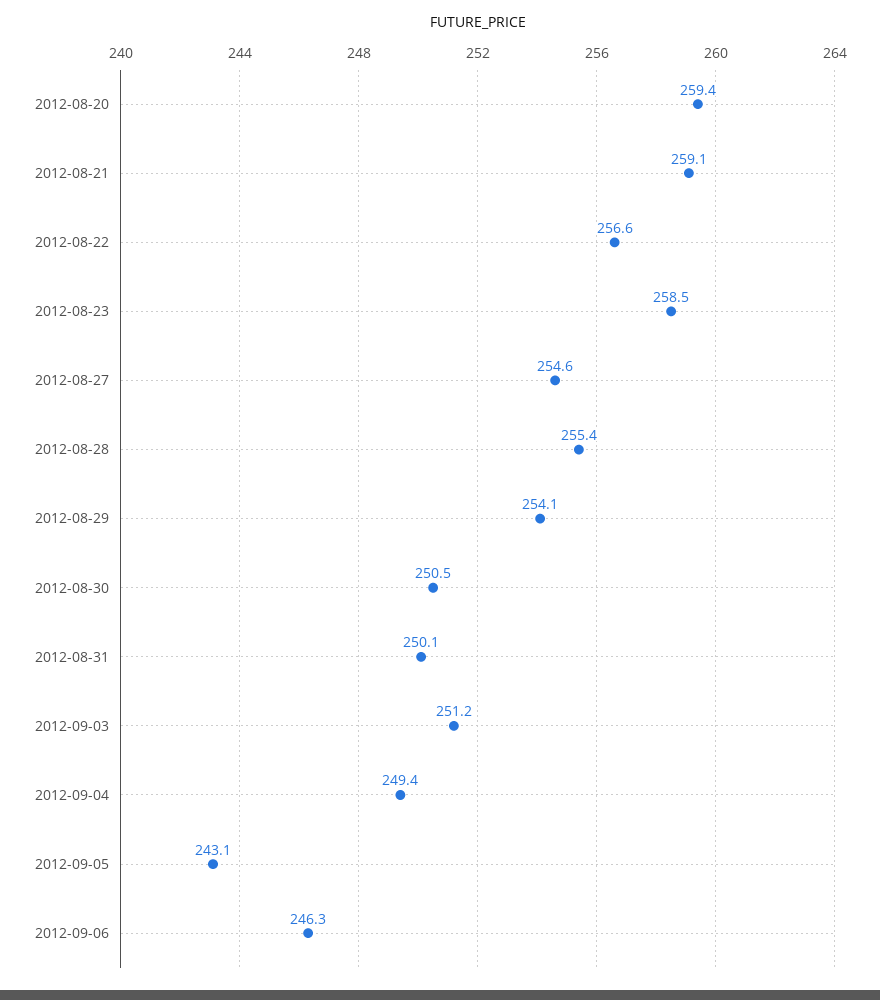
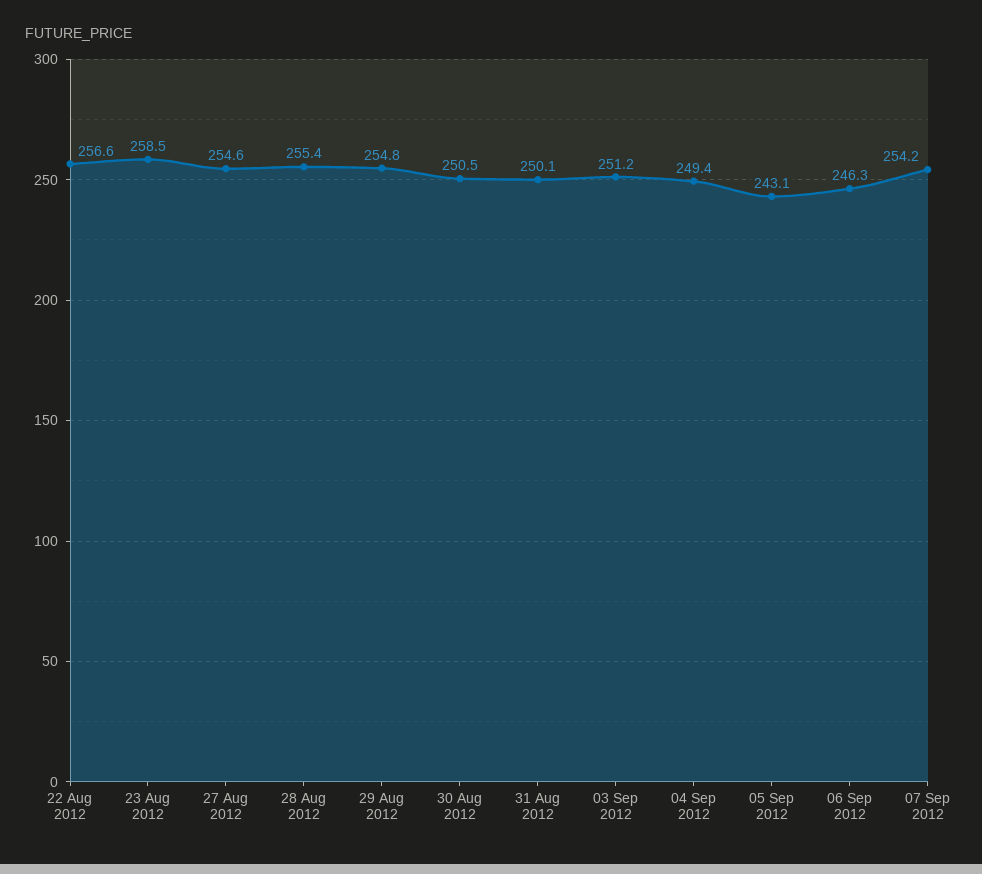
2012-08-20: 259.4 -> none
2012-08-21: 259.1 -> none
2012-08-29: 254.1 -> 254.8
07 Sep 2012: none -> 254.2

